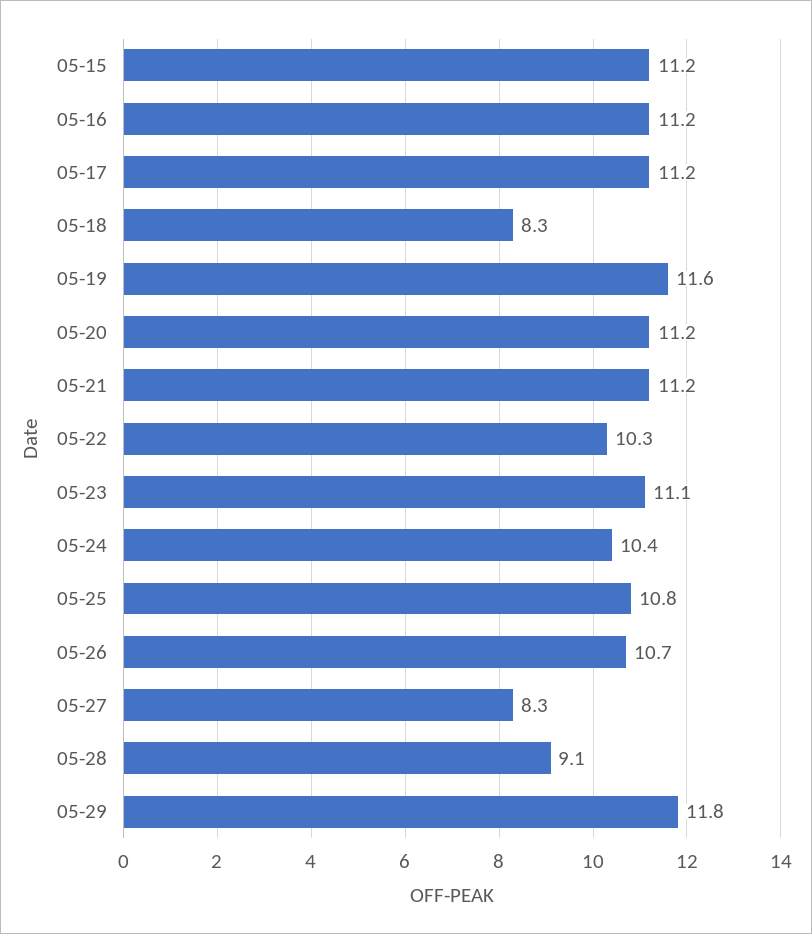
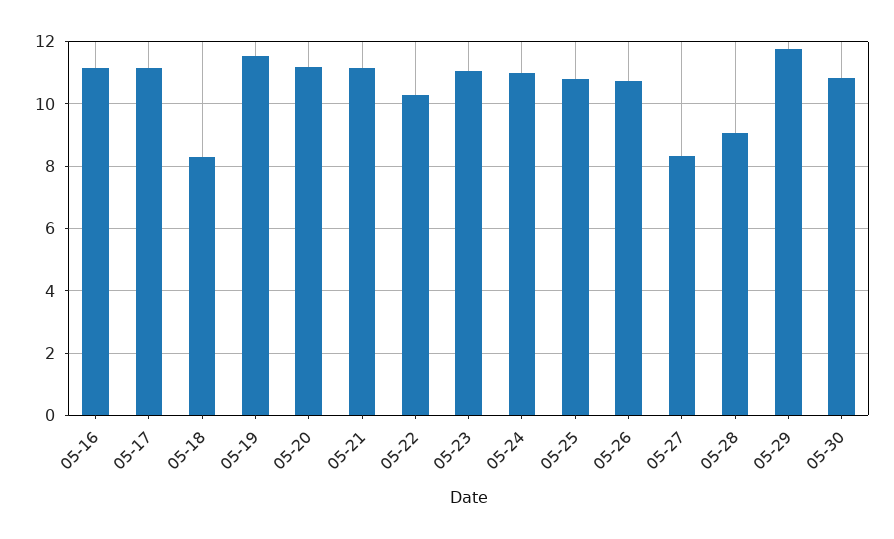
05-15: 11.2 -> none
05-24: 10.4 -> 11
05-30: none -> 10.8

